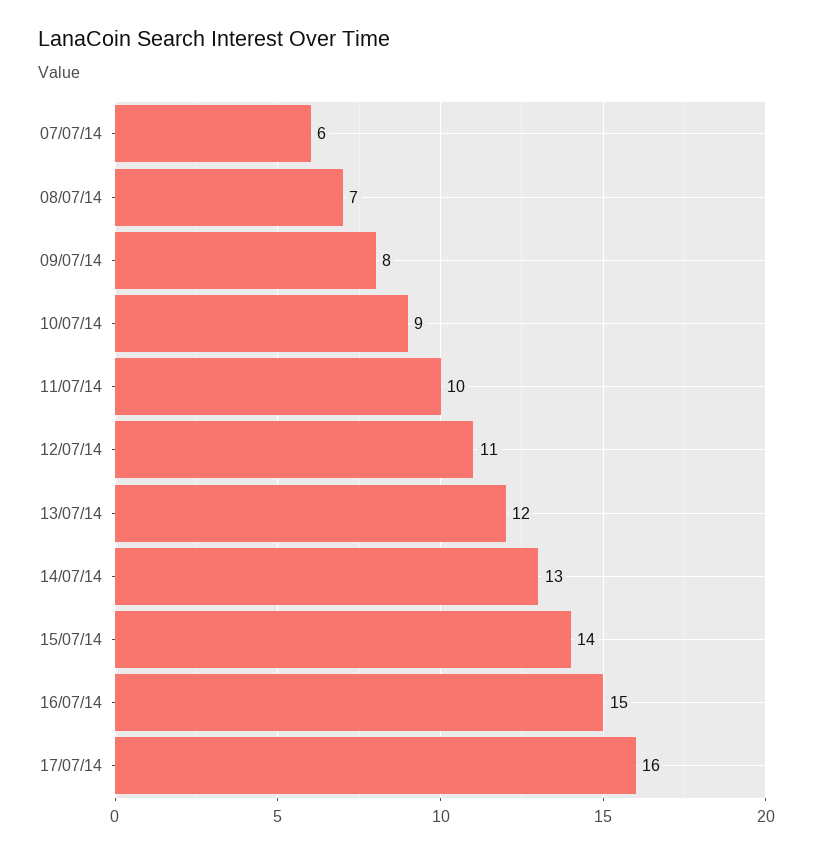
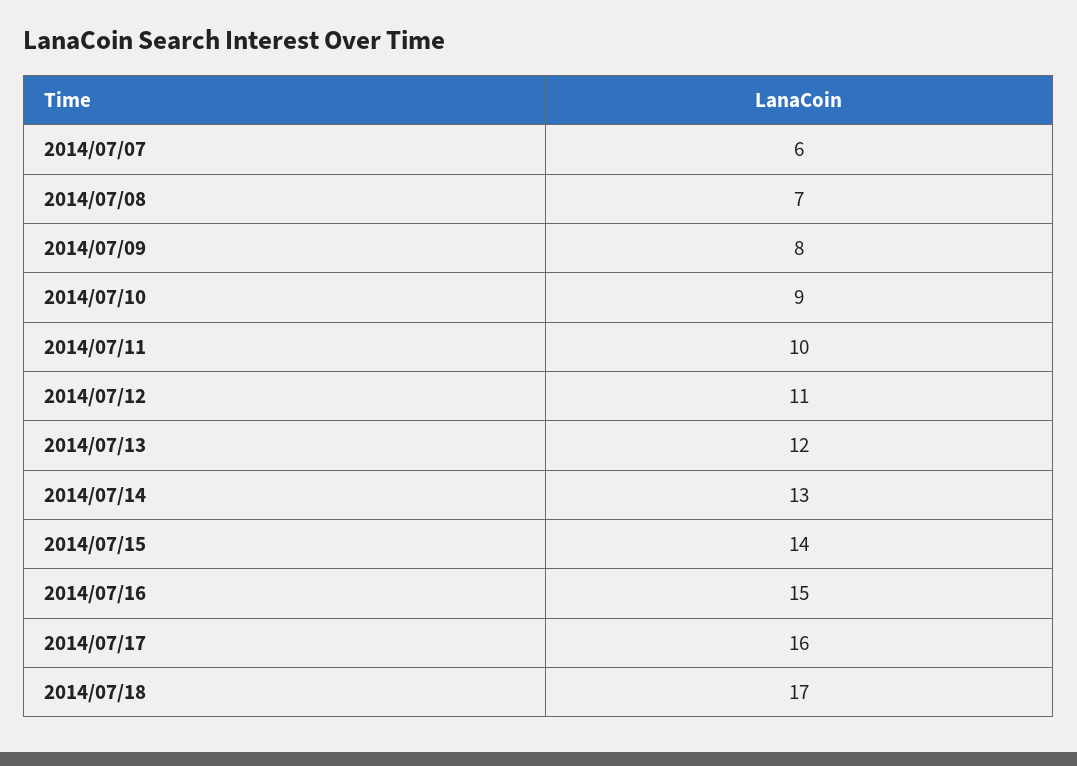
2014/07/18: none -> 17

